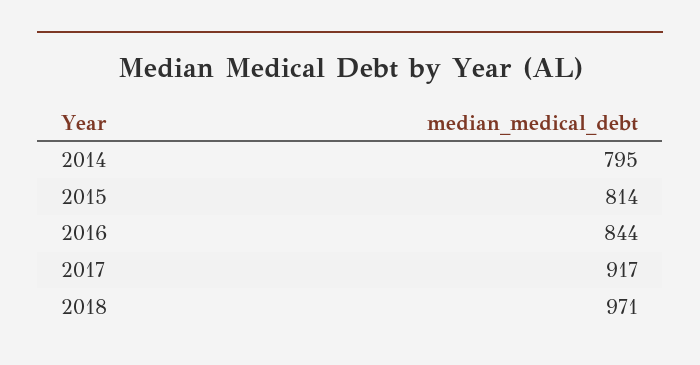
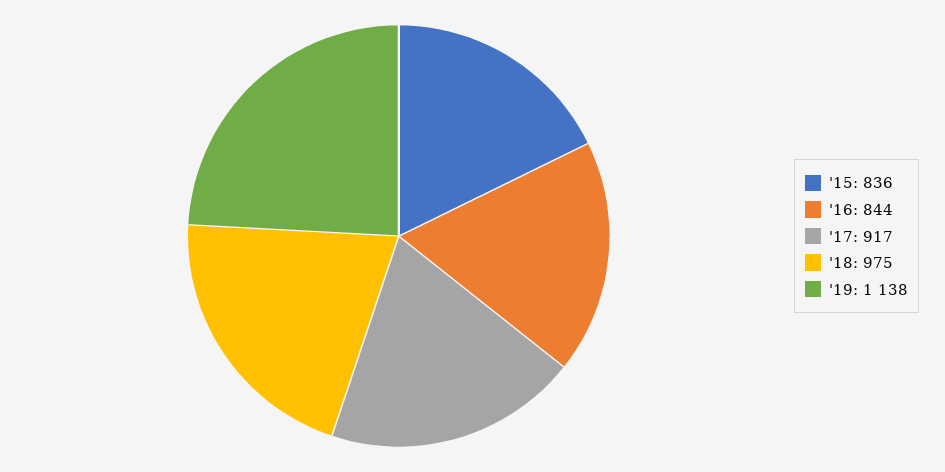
2014: 795 -> none
2015: 814 -> 836
2018: 971 -> 975
'19: none -> 1138

